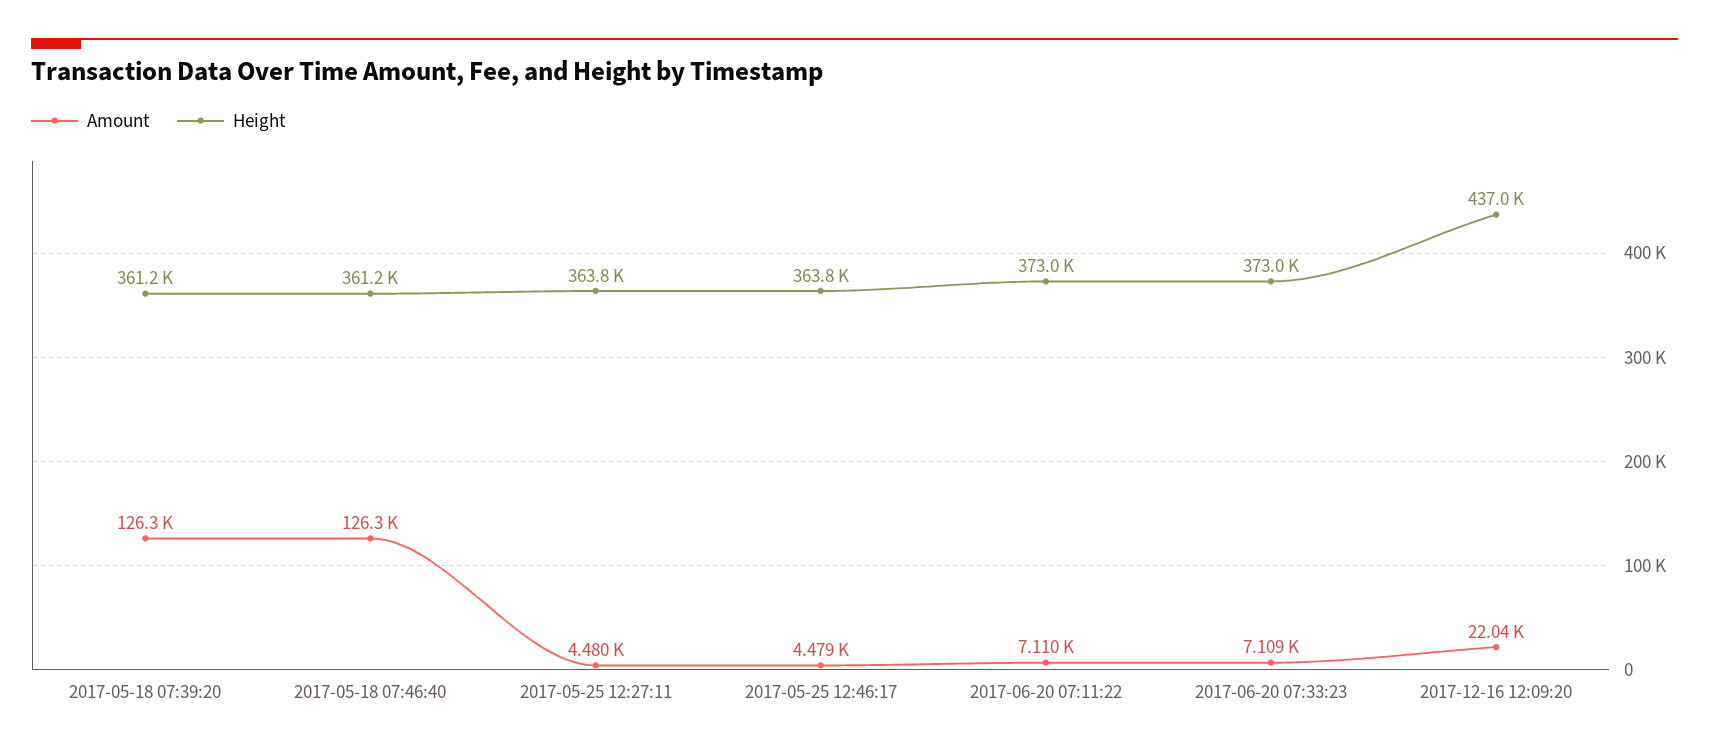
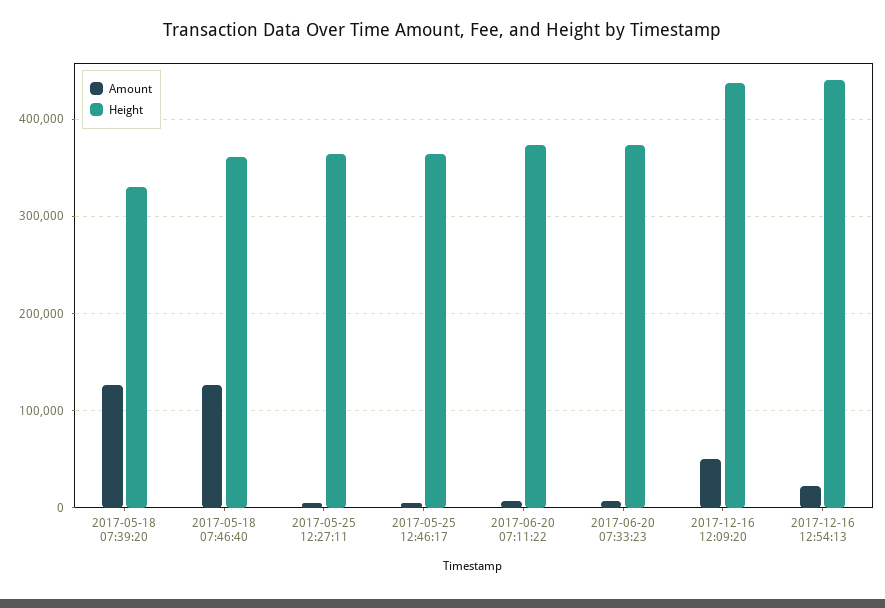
Height, 2017-05-18 07:39:20: 361200 -> 330000
Amount, 2017-12-16 12:09:20: 22040 -> 50000
Amount, 2017-12-16 12:54:13: none -> 20000
Height, 2017-12-16 12:54:13: none -> 440000

